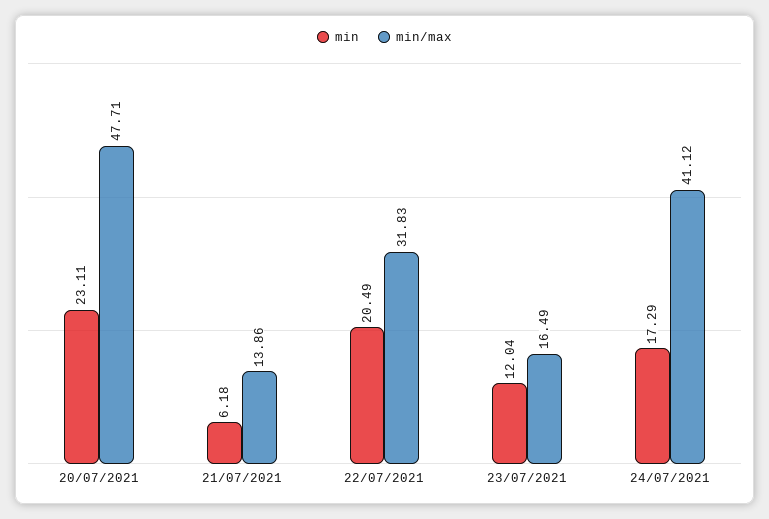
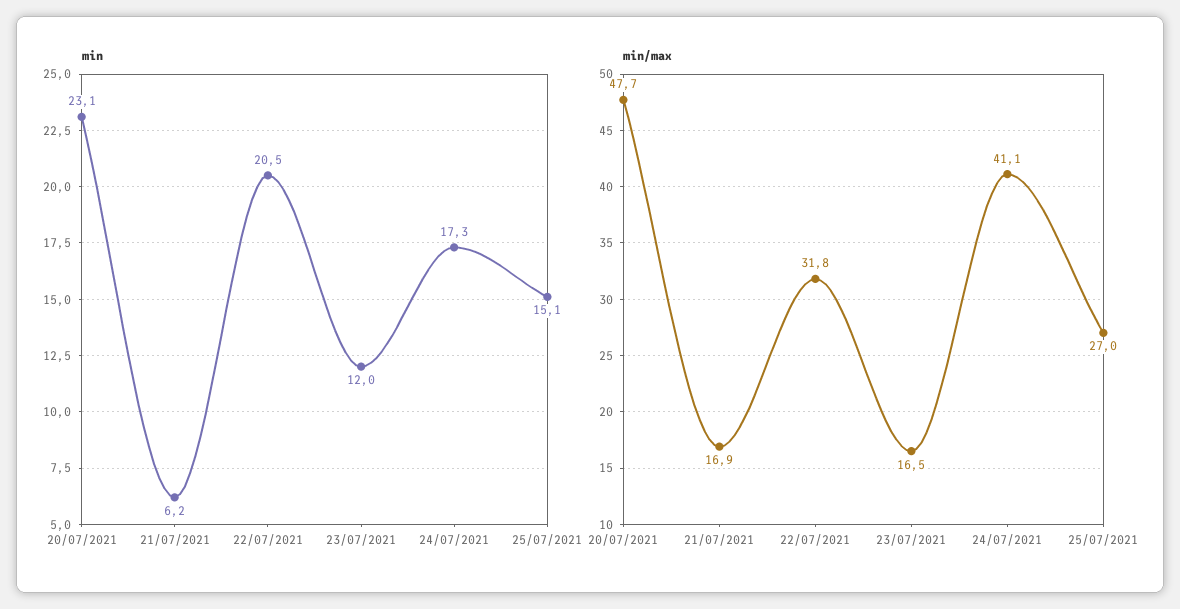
min/max, 21/07/2021: 13.86 -> 16.9
min, 25/07/2021: none -> 15.1
min/max, 25/07/2021: none -> 27

